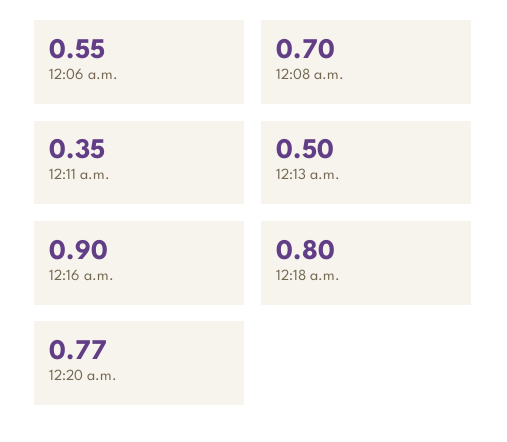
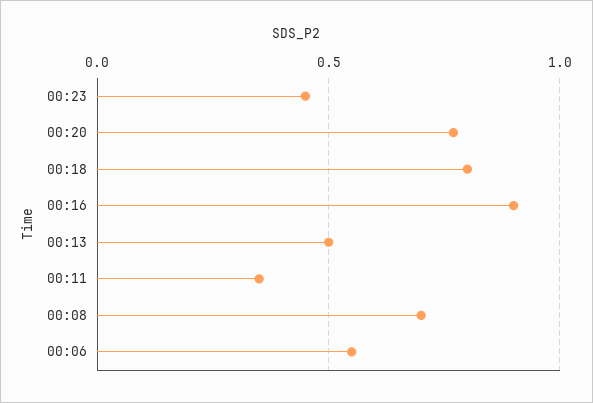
00:23: none -> 0.45

